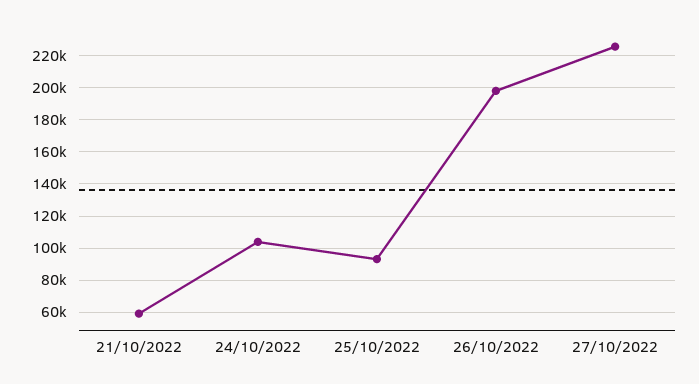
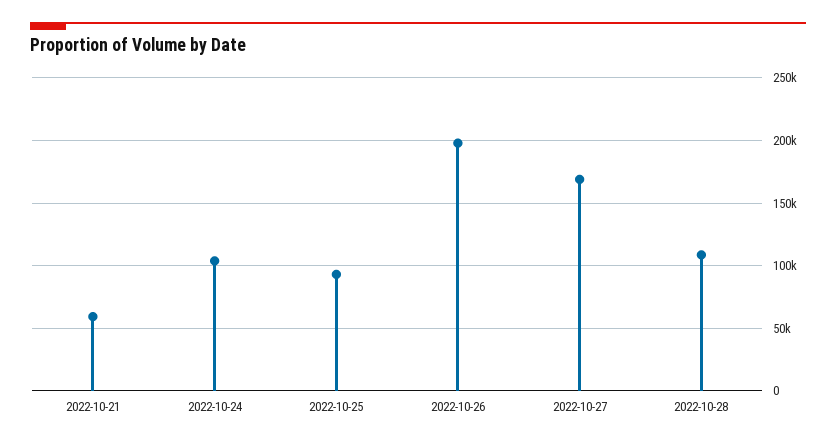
27/10/2022: 225000 -> 170000
2022-10-28: none -> 110000

